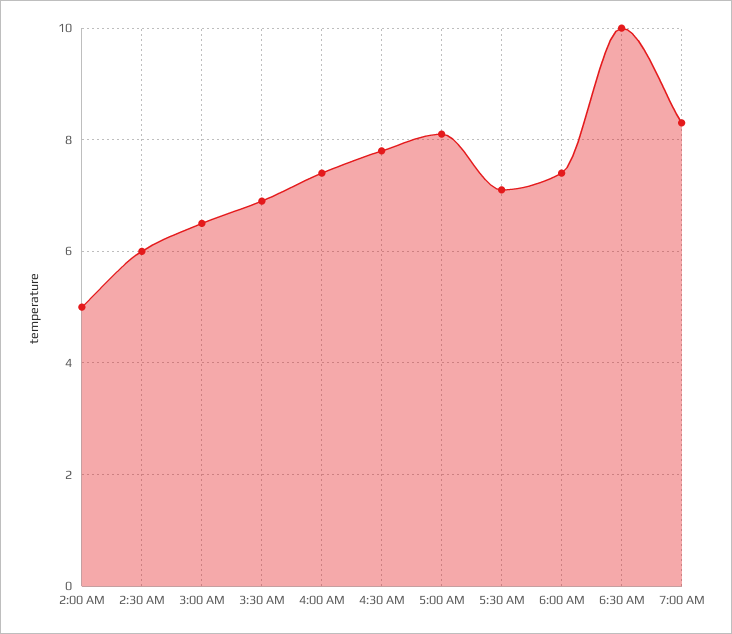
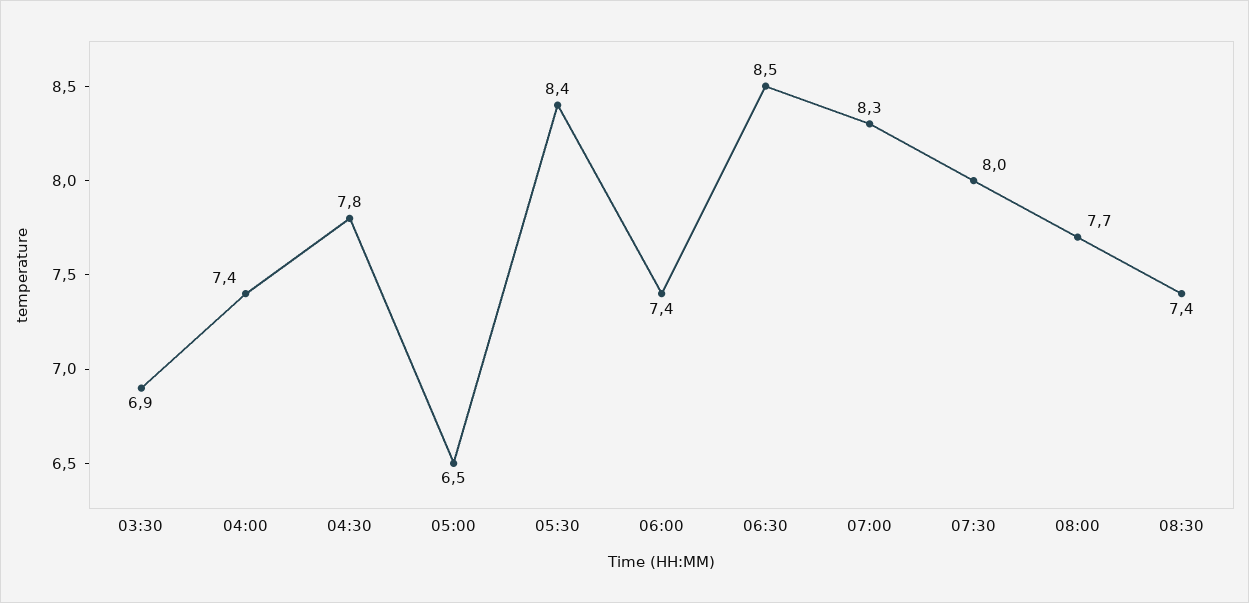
2:00 AM: 5 -> none
2:30 AM: 6 -> none
3:00 AM: 6.5 -> none
5:00 AM: 8 -> 6.5
5:30 AM: 7 -> 8.4
6:30 AM: 10 -> 8.5
07:30: none -> 8
08:00: none -> 7.7
08:30: none -> 7.4

